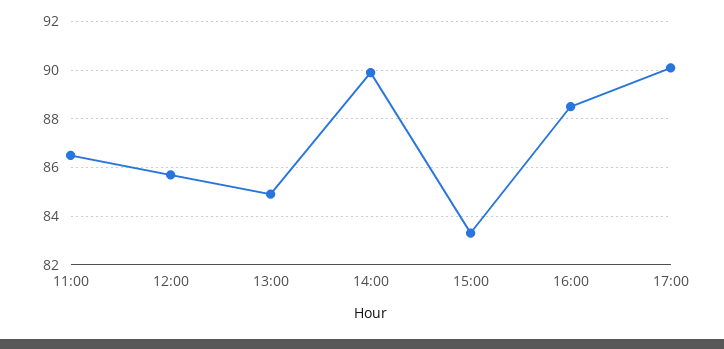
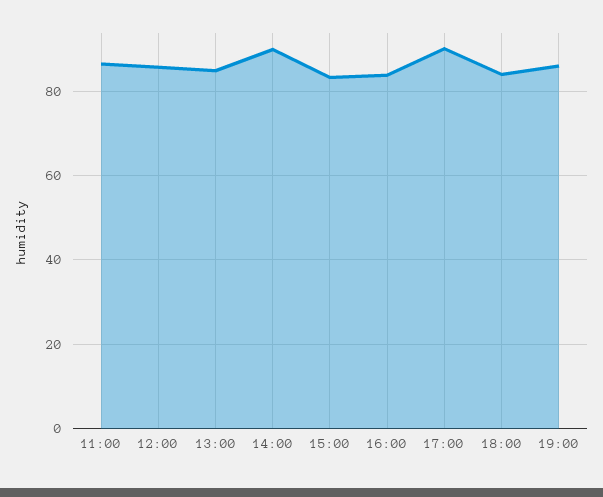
16:00: 88.5 -> 84
18:00: none -> 84
19:00: none -> 86

